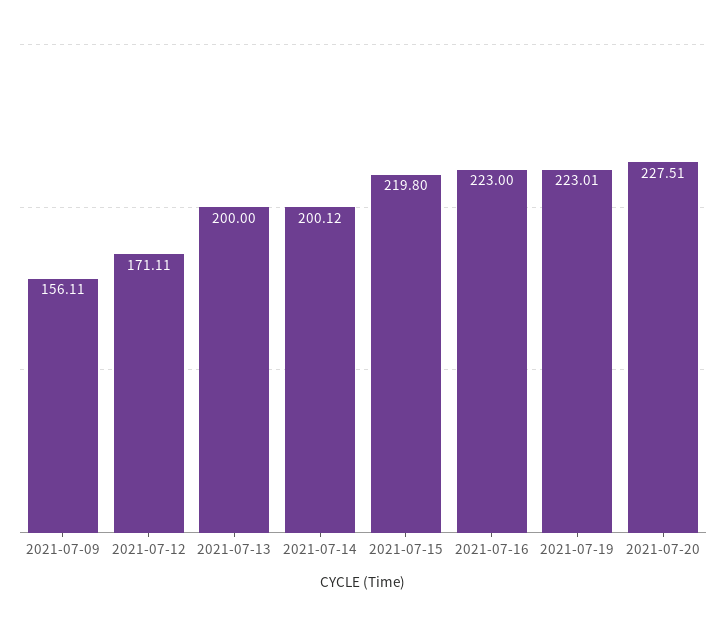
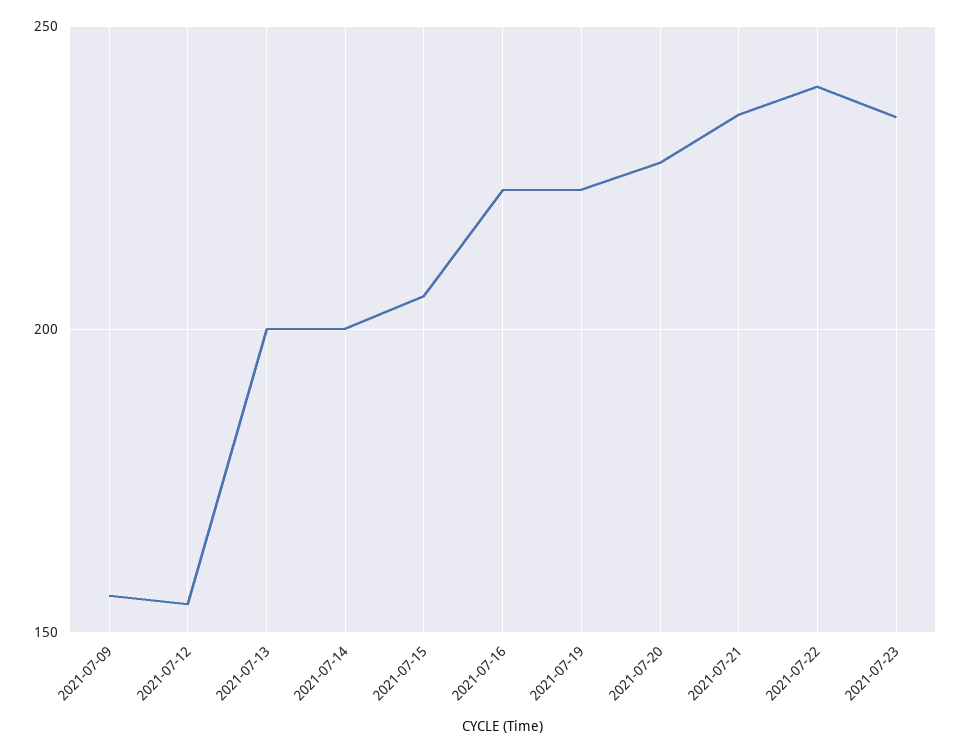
2021-07-12: 171.11 -> 155
2021-07-15: 219.8 -> 205
2021-07-21: none -> 235
2021-07-22: none -> 240
2021-07-23: none -> 235

